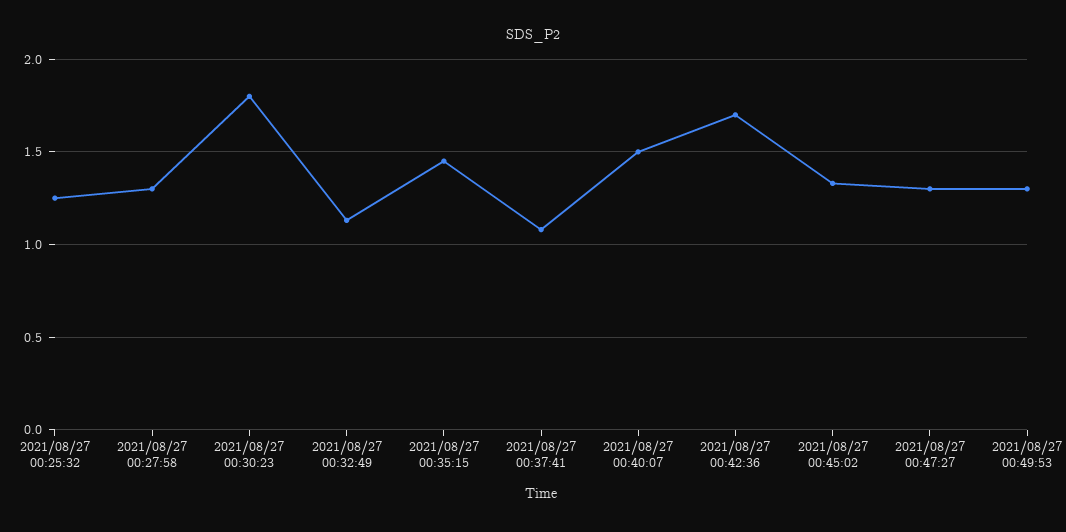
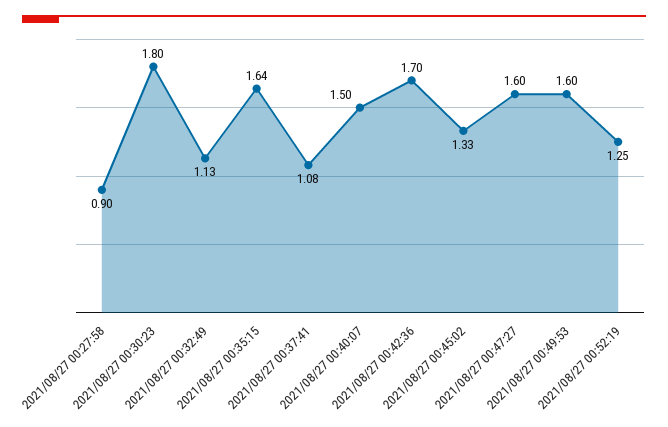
2021/08/27 00:25:32: 1.25 -> none
2021/08/27 00:27:58: 1.3 -> 0.9
2021/08/27 00:35:15: 1.45 -> 1.64
2021/08/27 00:47:27: 1.3 -> 1.6
2021/08/27 00:49:53: 1.3 -> 1.6
2021/08/27 00:52:19: none -> 1.25

